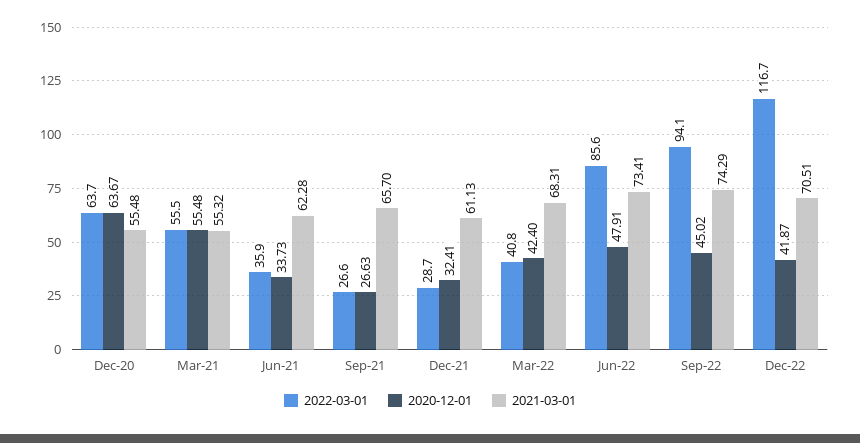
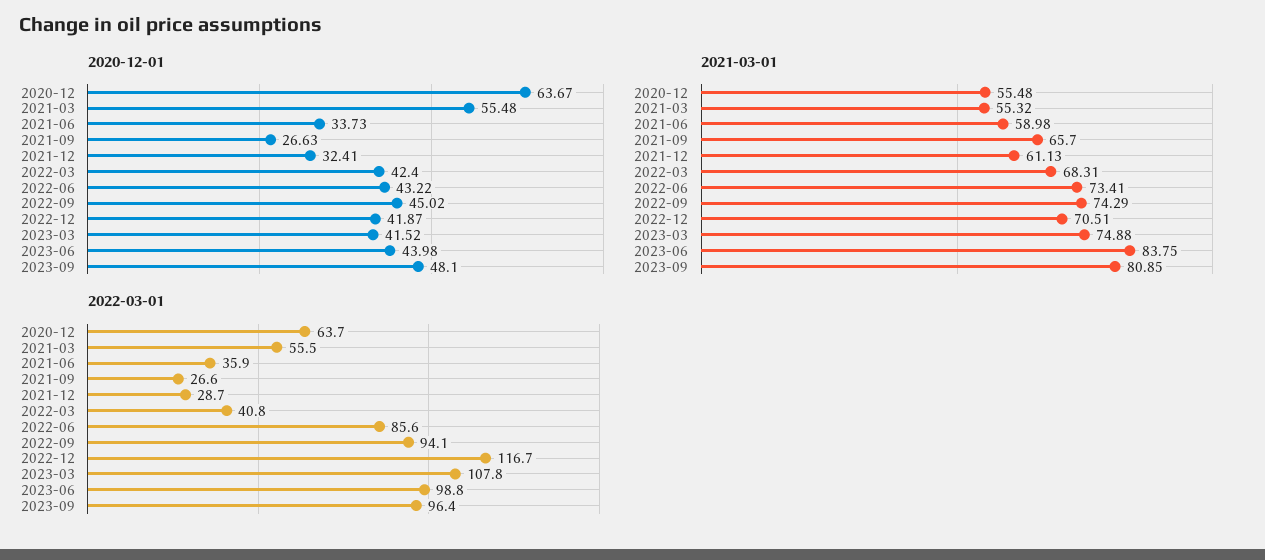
2021-03-01, Jun-21: 62.28 -> 58.98
2020-12-01, Jun-22: 47.91 -> 43.22
2020-12-01, 2023-03: none -> 41.52
2020-12-01, 2023-06: none -> 43.98
2020-12-01, 2023-09: none -> 48.1
2021-03-01, 2023-03: none -> 74.88
2021-03-01, 2023-06: none -> 83.75
2021-03-01, 2023-09: none -> 80.85
2022-03-01, 2023-03: none -> 107.8
2022-03-01, 2023-06: none -> 98.8
2022-03-01, 2023-09: none -> 96.4

